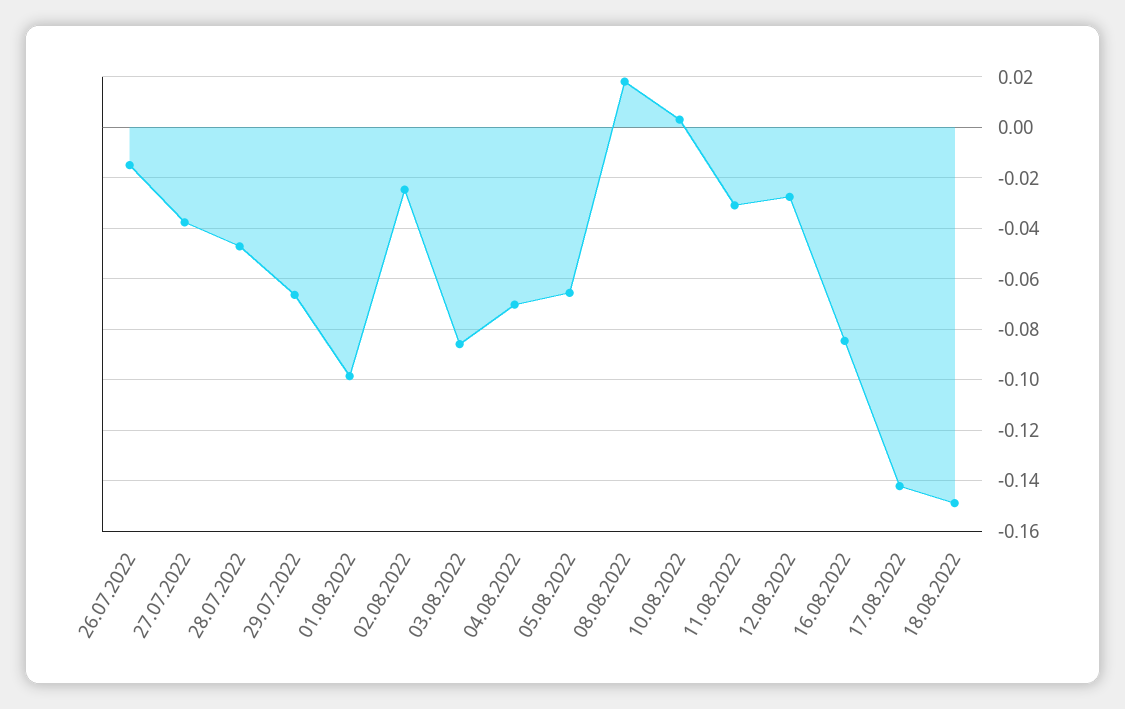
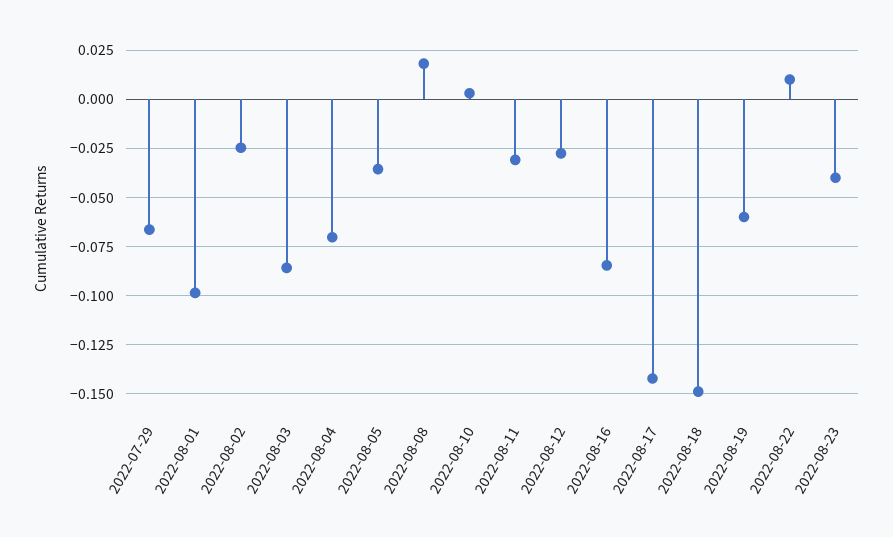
26.07.2022: -0.015 -> none
27.07.2022: -0.0375 -> none
28.07.2022: -0.0475 -> none
05.08.2022: -0.065 -> -0.035
2022-08-19: none -> -0.06
2022-08-22: none -> 0.01
2022-08-23: none -> -0.04

